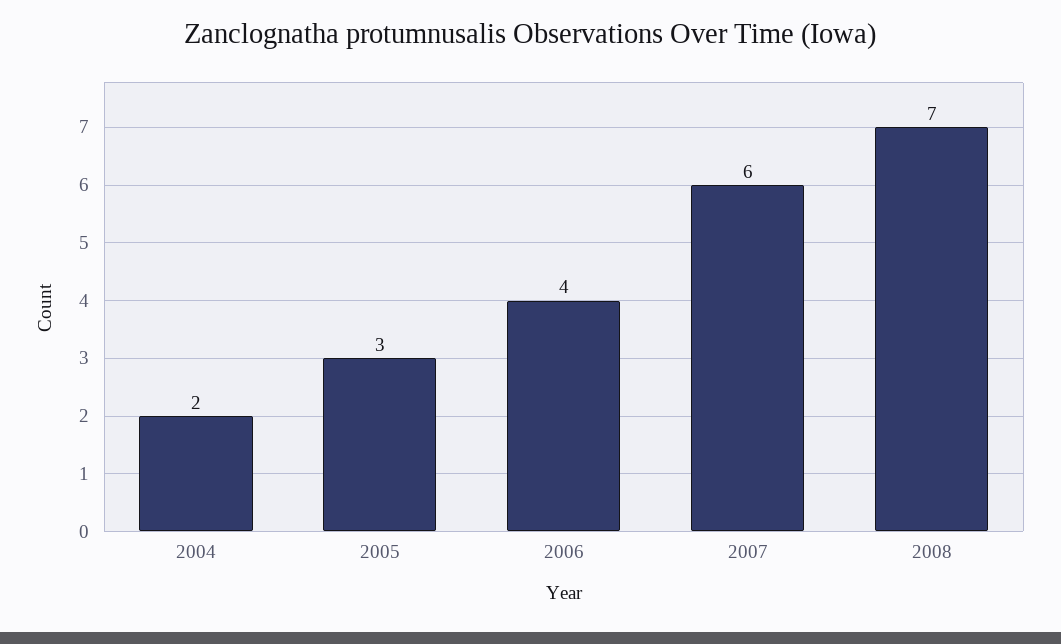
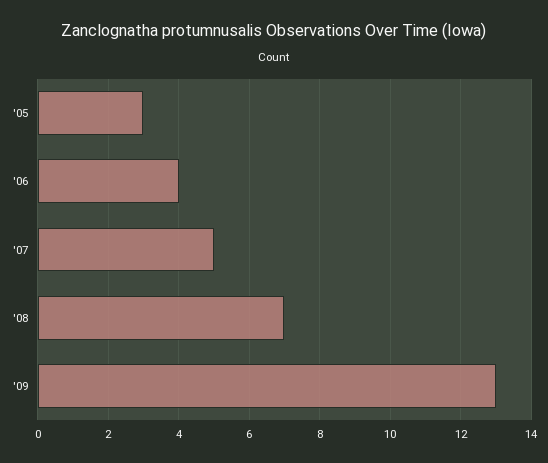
2004: 2 -> none
2007: 6 -> 5
'09: none -> 13

